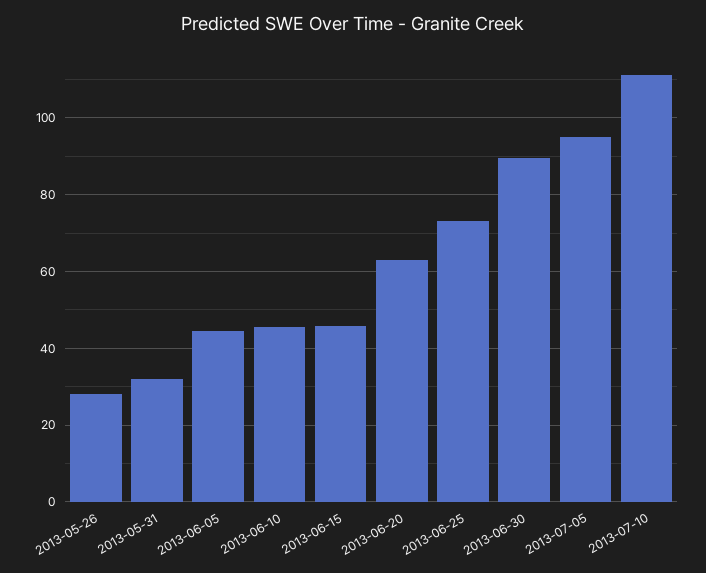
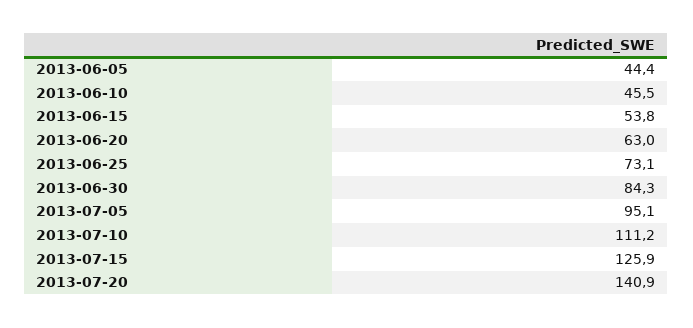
2013-05-26: 28 -> none
2013-05-31: 32 -> none
2013-06-15: 46 -> 53.8
2013-06-30: 90 -> 84.3
2013-07-15: none -> 125.9
2013-07-20: none -> 140.9

